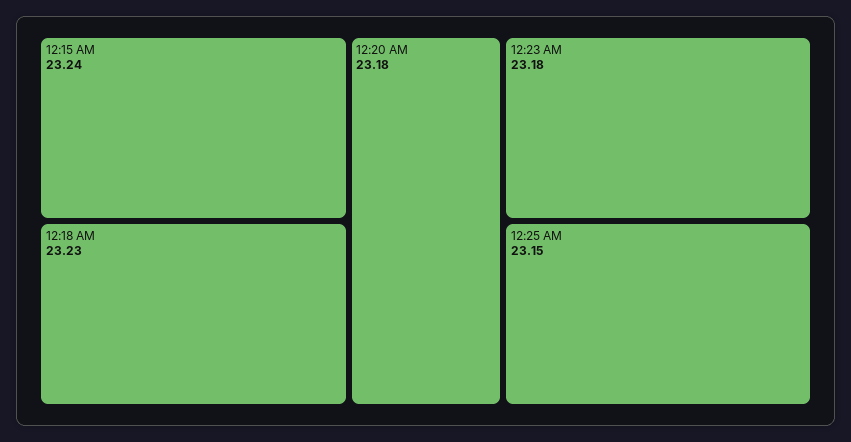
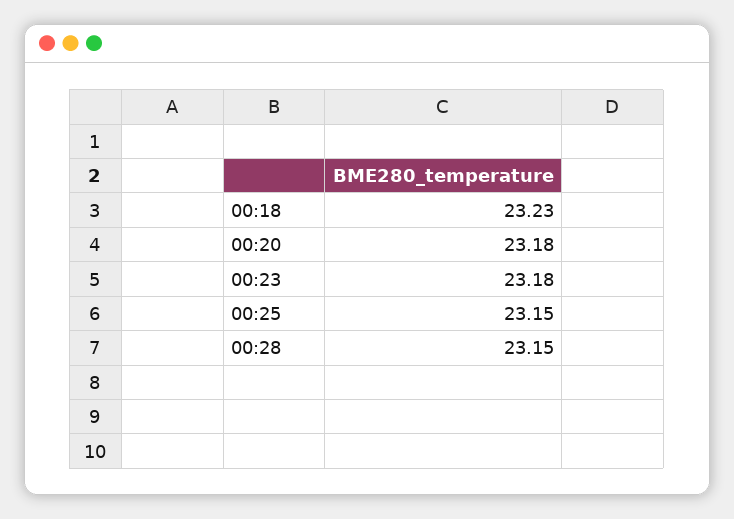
12:15 AM: 23.24 -> none
00:28: none -> 23.15

